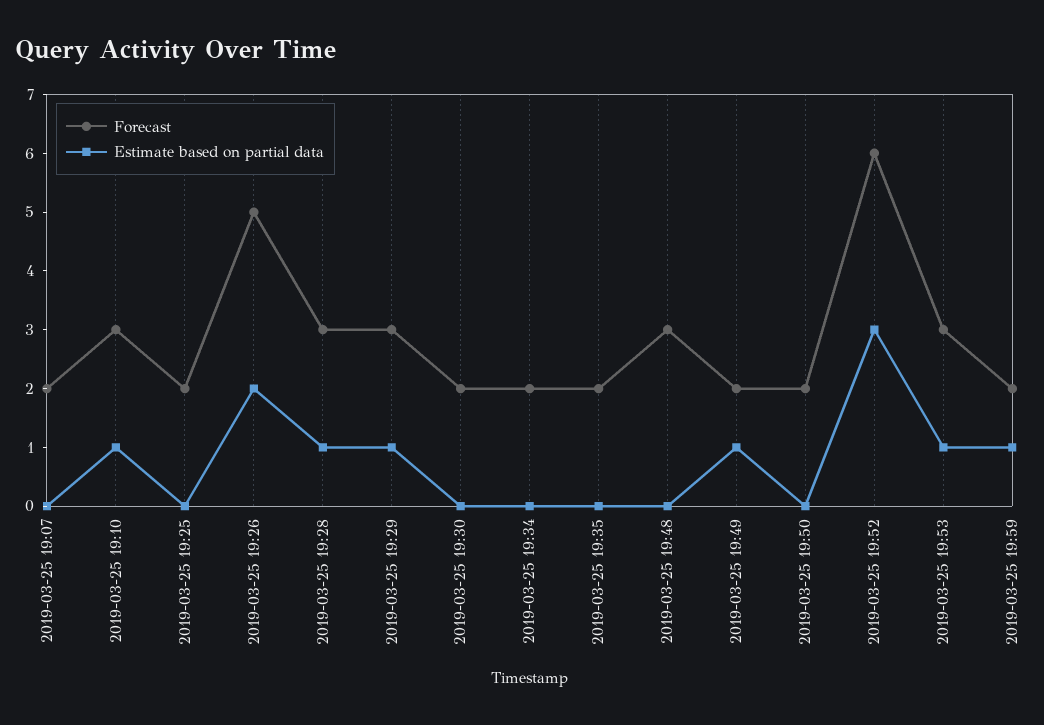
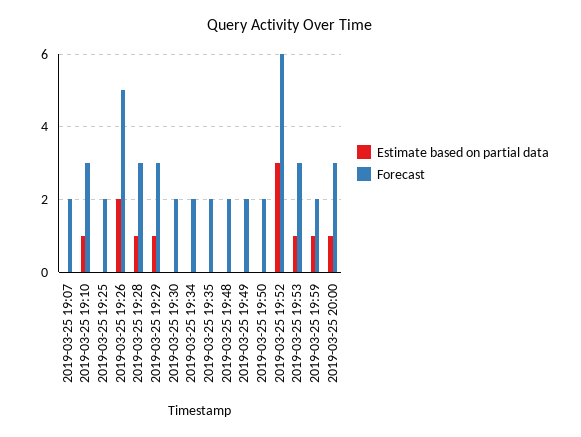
Forecast, 2019-03-25 19:48: 3 -> 2
Estimate based on partial data, 2019-03-25 19:49: 1 -> 0
Estimate based on partial data, 2019-03-25 20:00: none -> 1
Forecast, 2019-03-25 20:00: none -> 3

